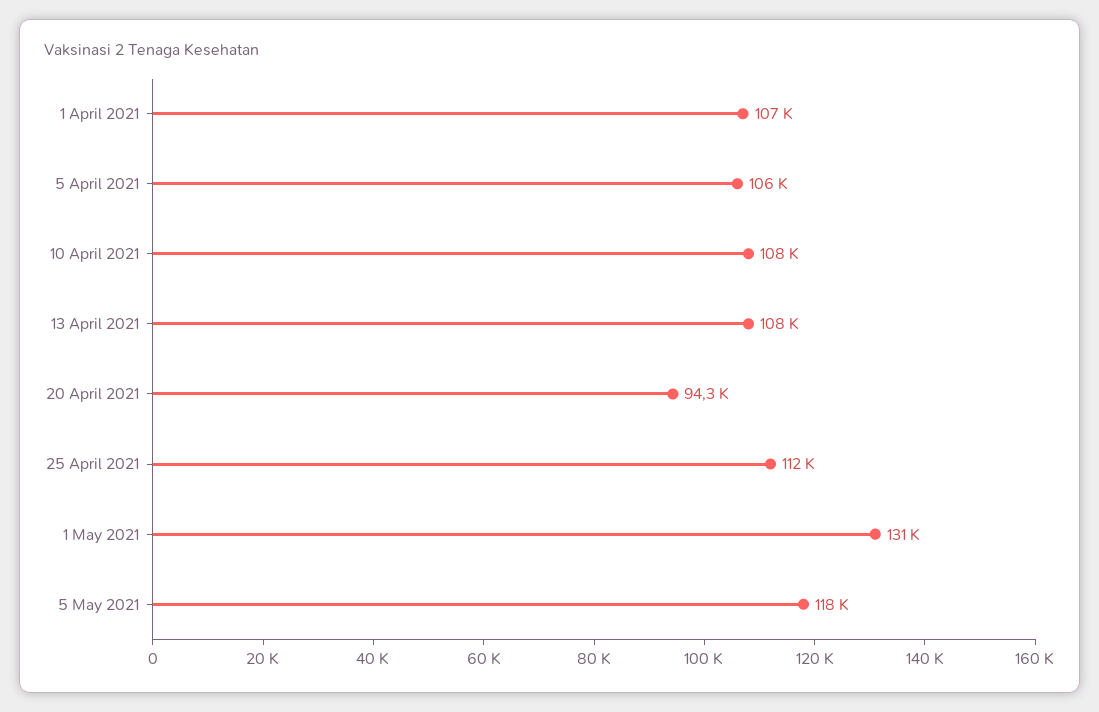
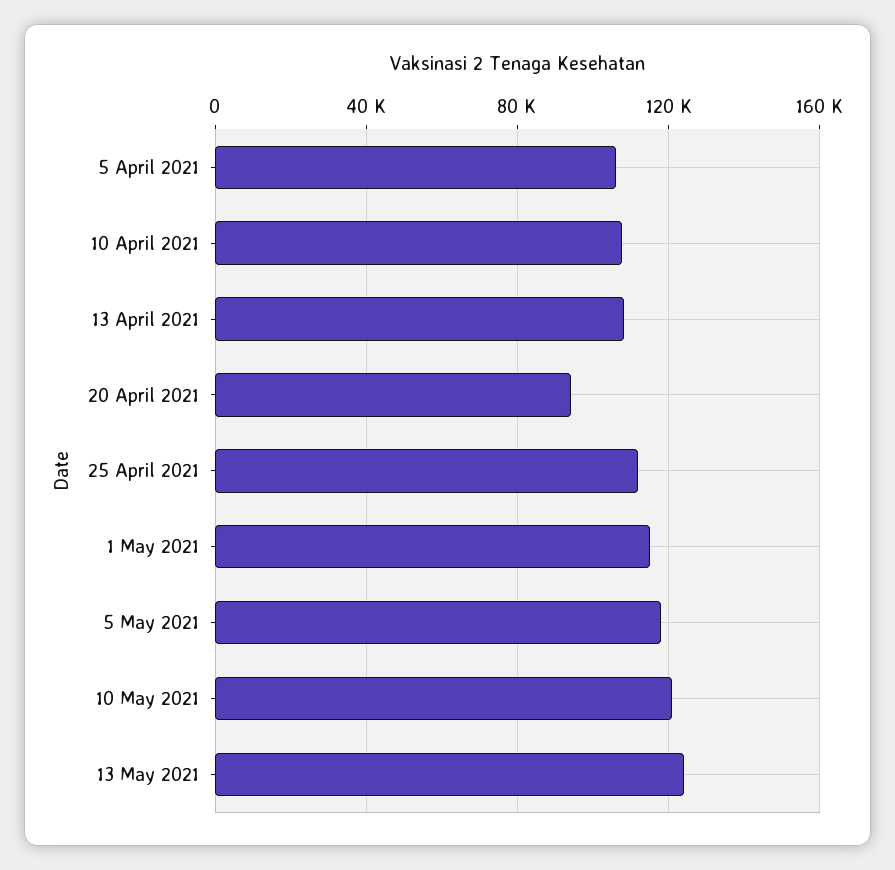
1 April 2021: 107000 -> none
1 May 2021: 131000 -> 115000
10 May 2021: none -> 120000
13 May 2021: none -> 125000

